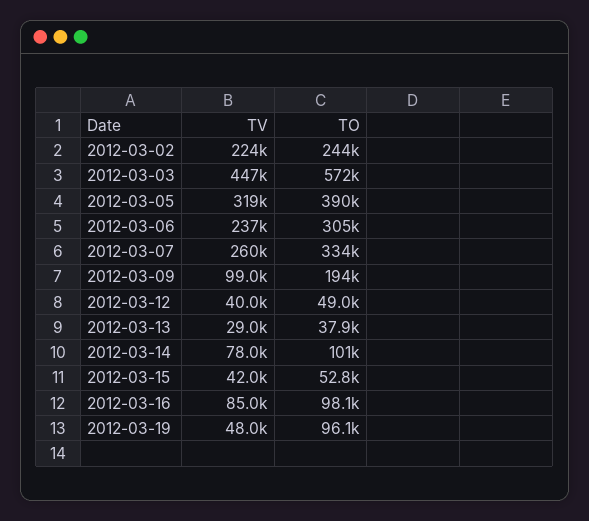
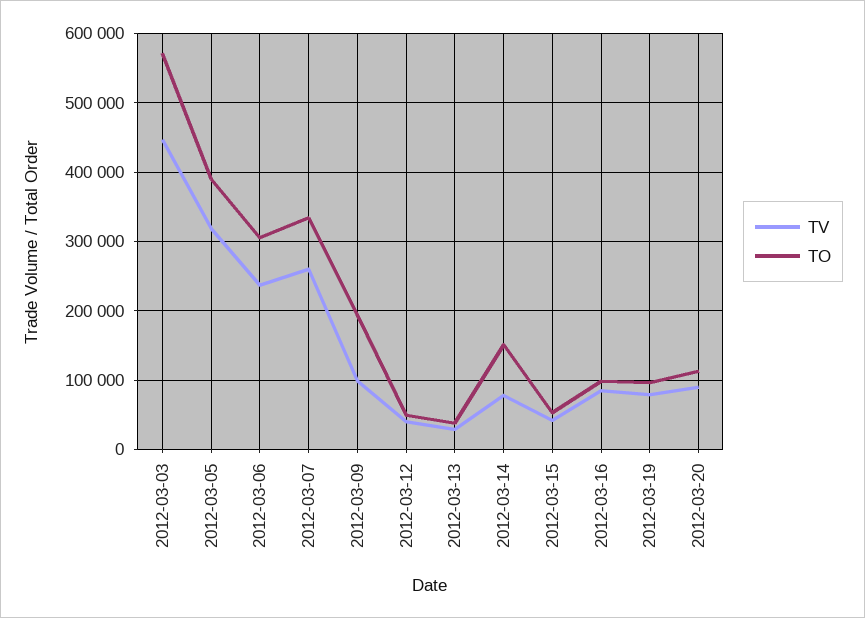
TV, 2012-03-02: 224000 -> none
TO, 2012-03-02: 244000 -> none
TO, 2012-03-14: 101000 -> 150000
TV, 2012-03-19: 48000 -> 80000
TV, 2012-03-20: none -> 90000
TO, 2012-03-20: none -> 110000

